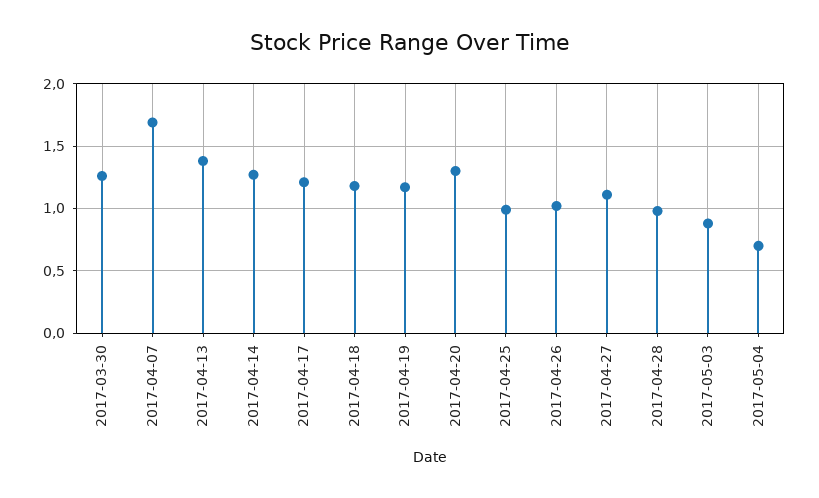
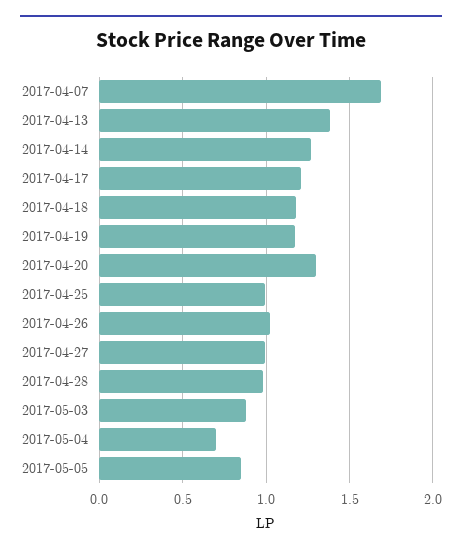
2017-03-30: 1.25 -> none
2017-04-27: 1.1 -> 1
2017-05-05: none -> 0.85

